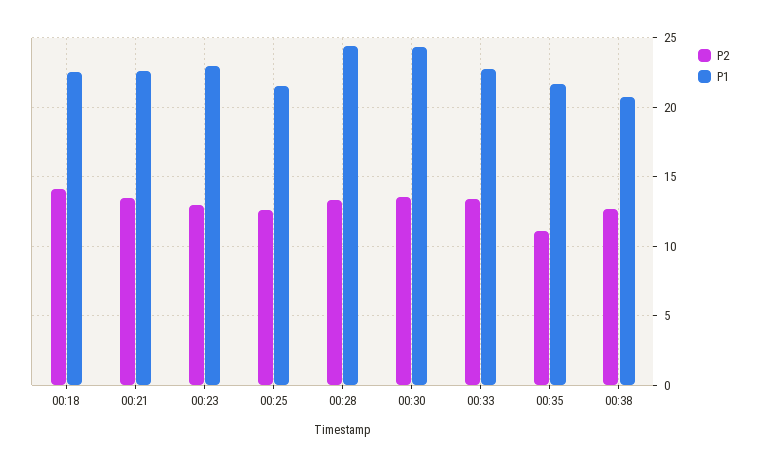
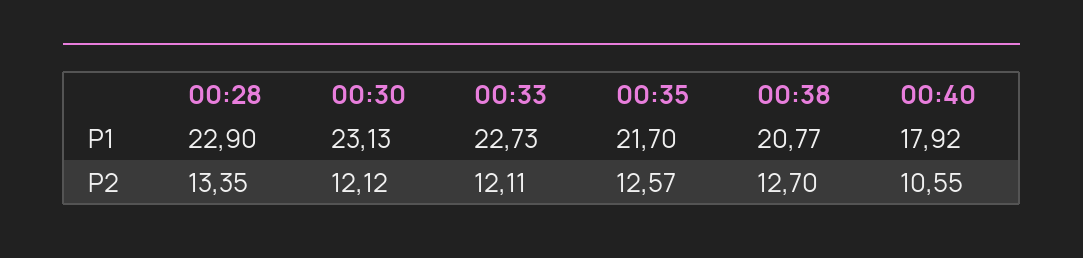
P2, 00:18: 14 -> none
P1, 00:18: 22.5 -> none
P2, 00:21: 13.5 -> none
P1, 00:21: 22.5 -> none
P2, 00:23: 13 -> none
P1, 00:23: 23 -> none
P2, 00:25: 12.5 -> none
P1, 00:25: 21.5 -> none
P1, 00:28: 24.5 -> 22.9
P2, 00:30: 13.5 -> 12.12
P1, 00:30: 24.5 -> 23.13
P2, 00:33: 13.5 -> 12.11
P2, 00:35: 11 -> 12.57
P1, 00:40: none -> 17.92
P2, 00:40: none -> 10.55

